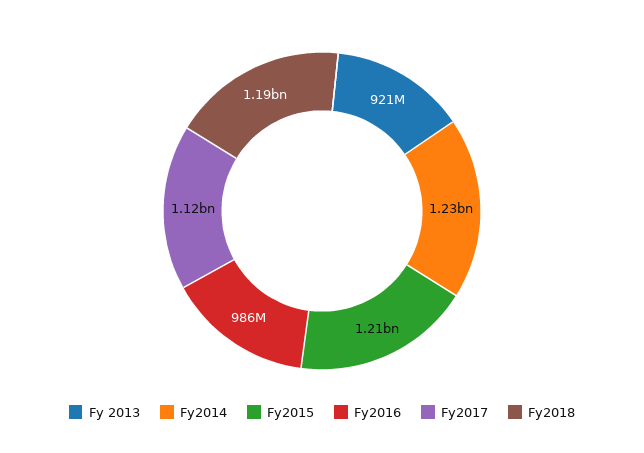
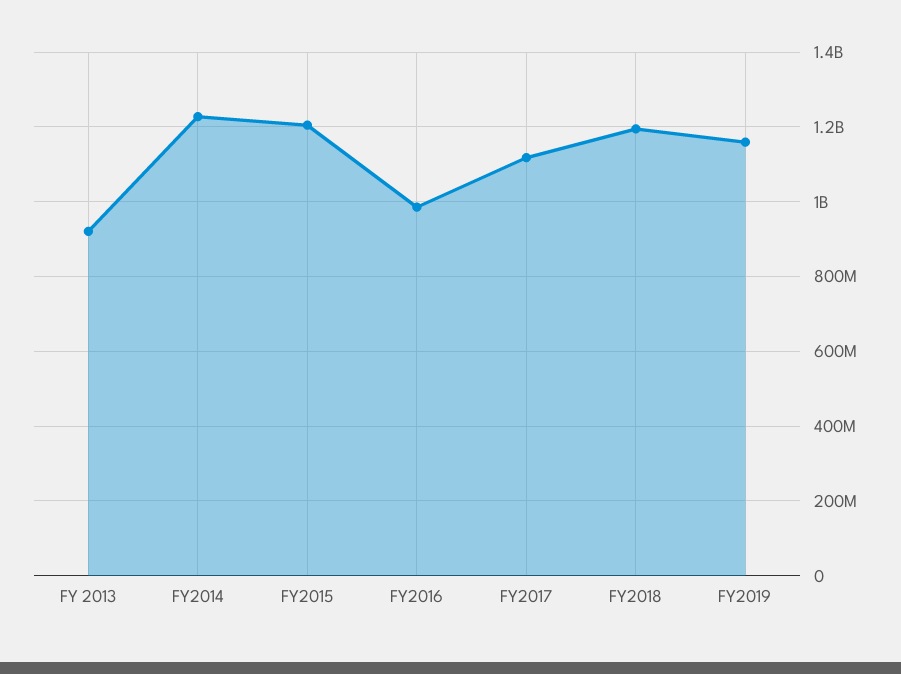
FY2019: none -> 1160000000

